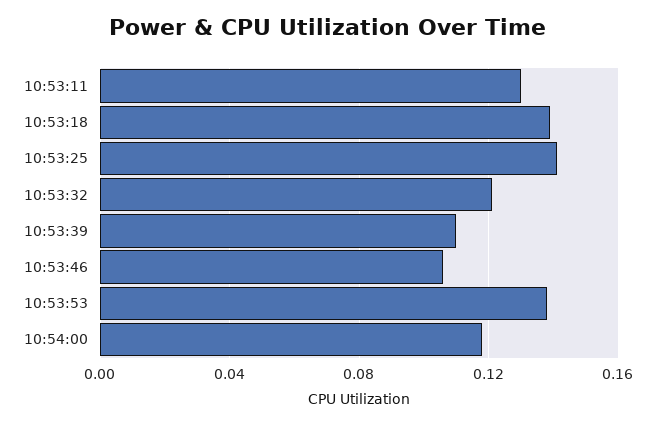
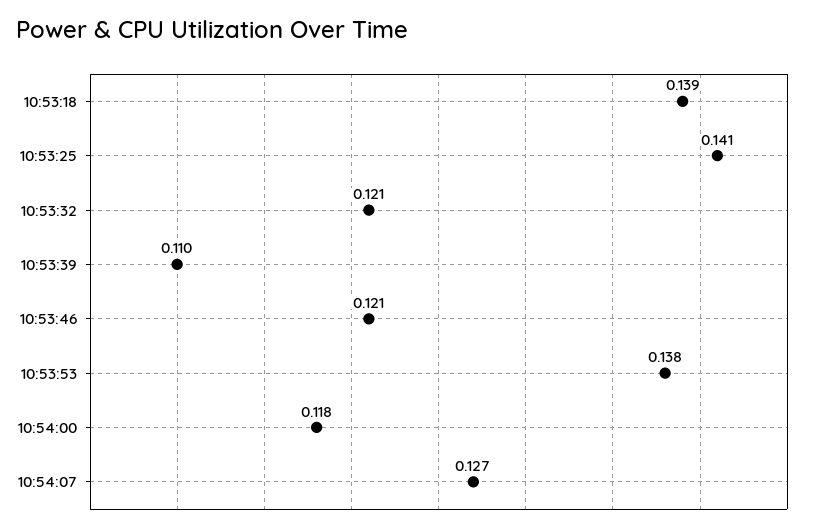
10:53:11: 0.13 -> none
10:53:46: 0.105 -> 0.121
10:54:07: none -> 0.127

